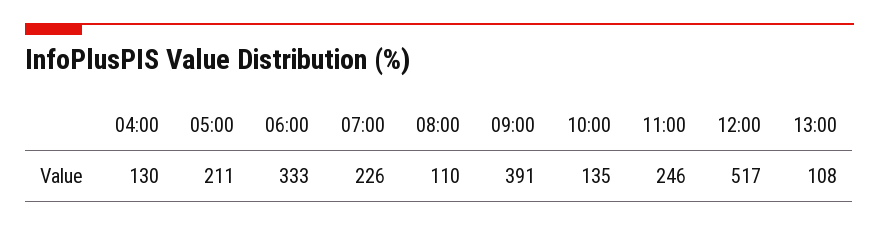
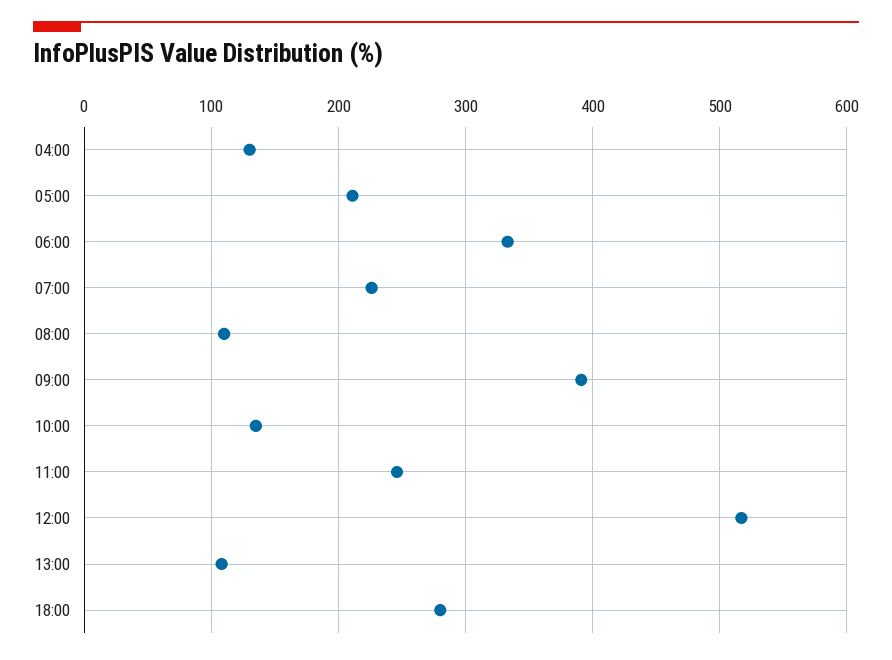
18:00: none -> 280

